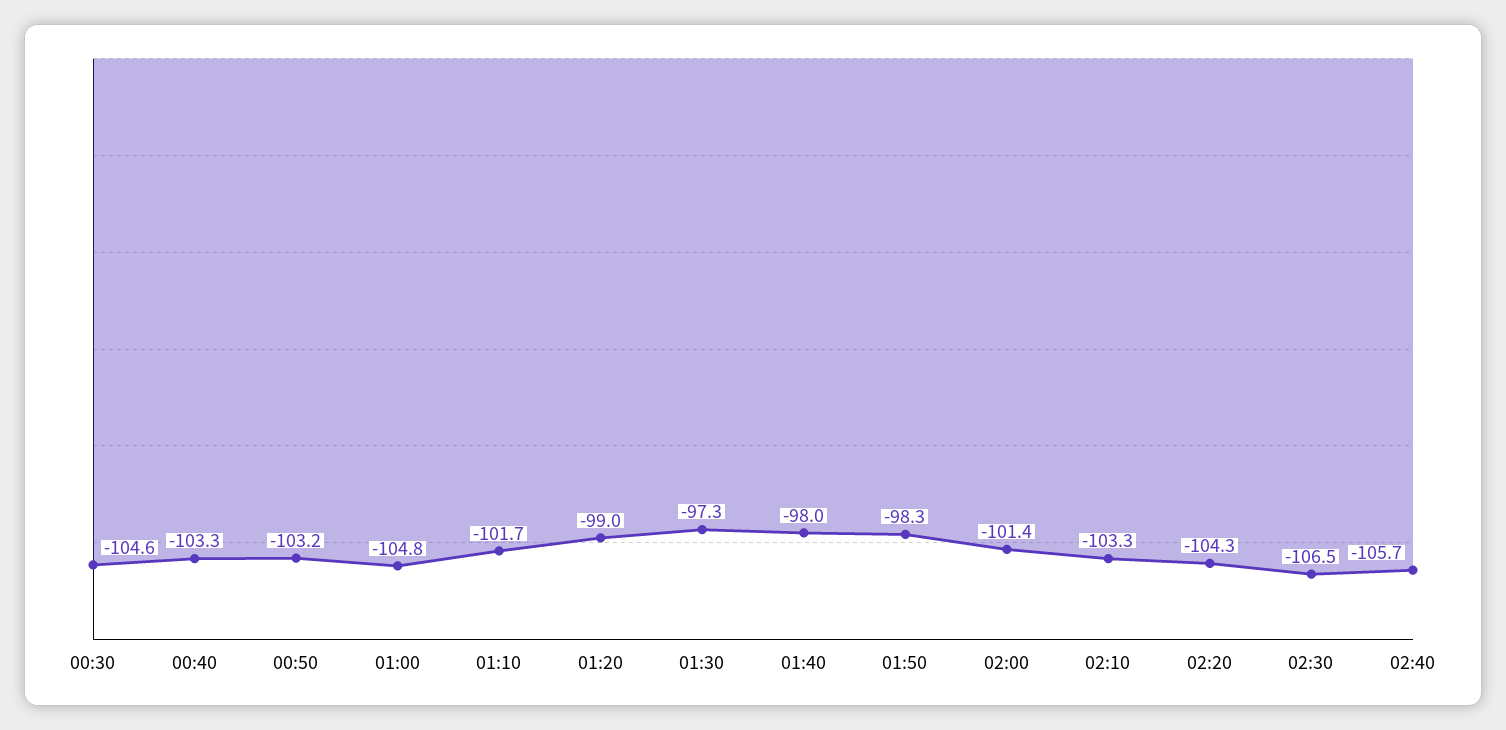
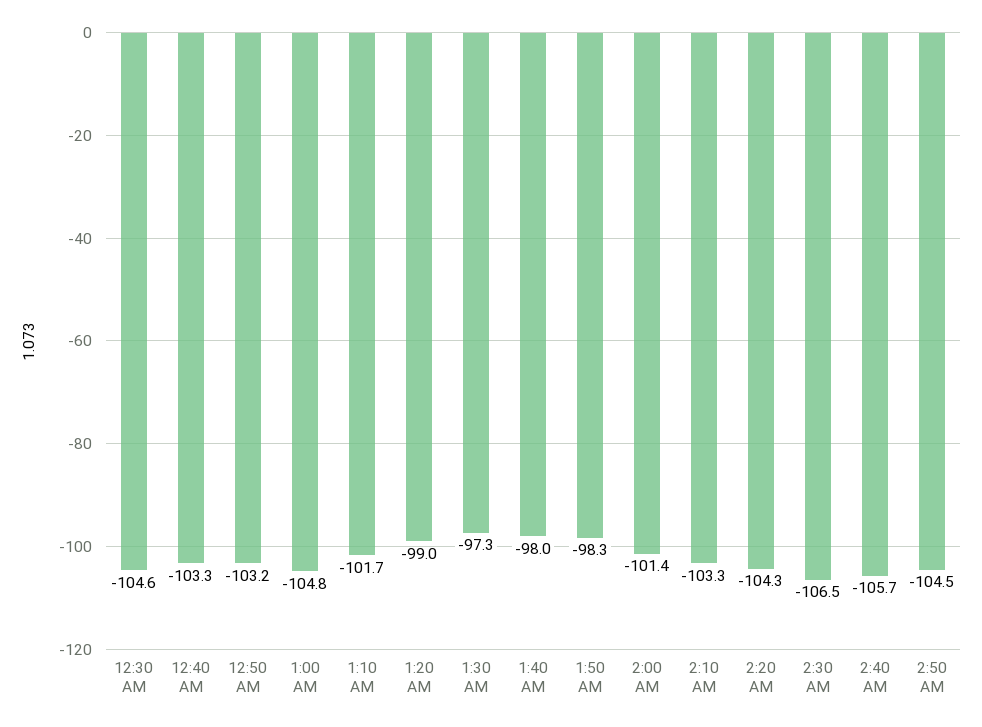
2:50 AM: none -> -104.5

